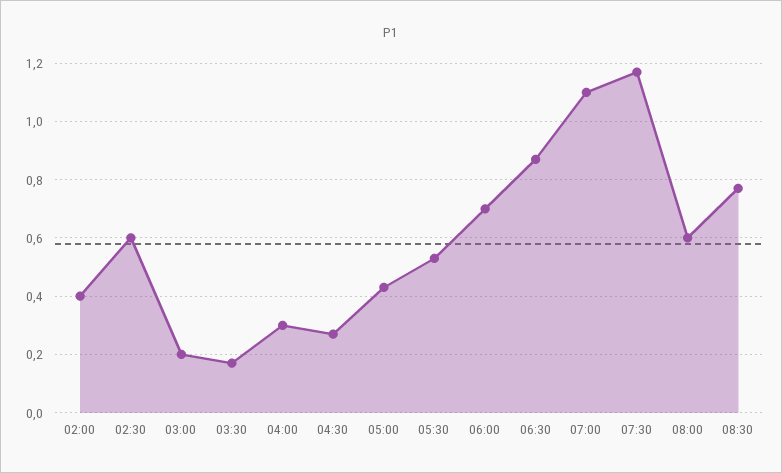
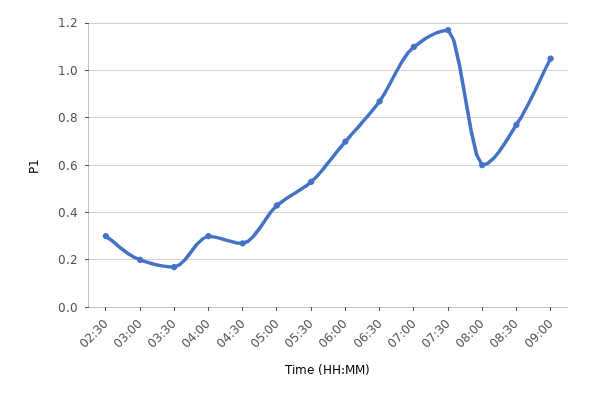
02:00: 0.4 -> none
02:30: 0.6 -> 0.3
09:00: none -> 1.05

